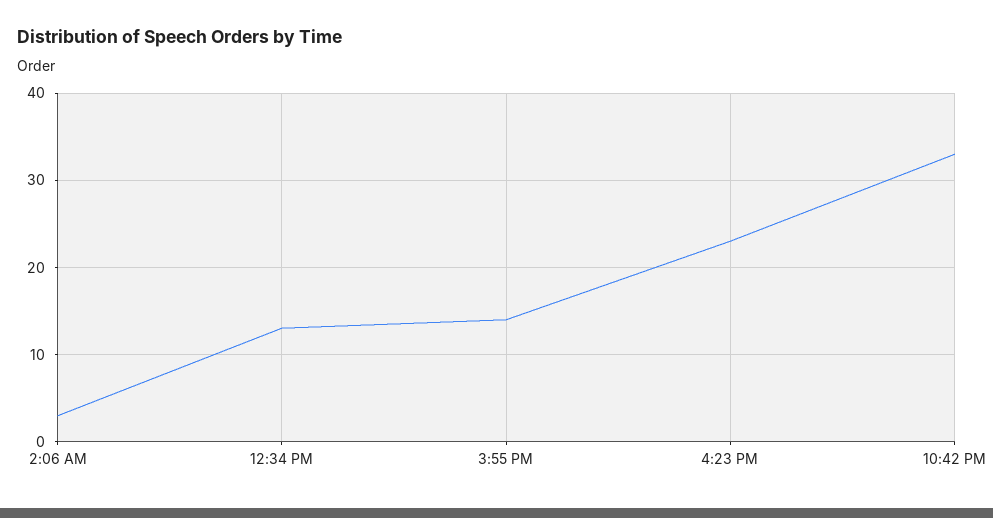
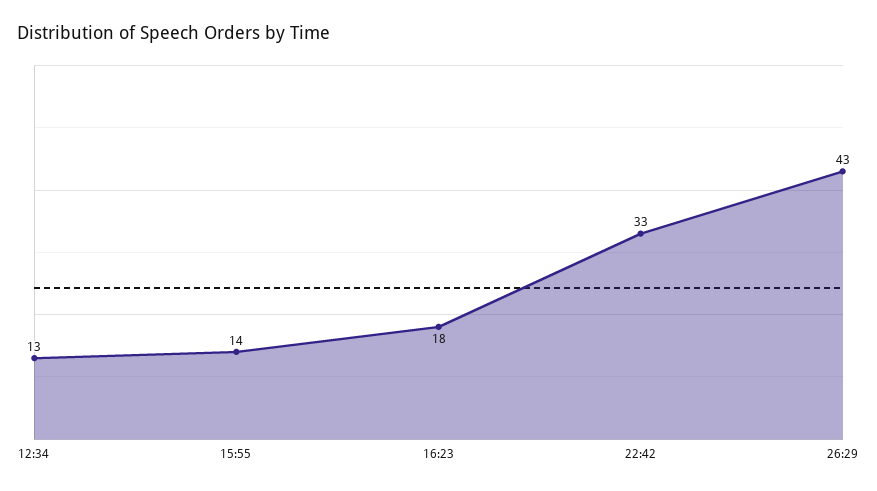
2:06 AM: 3 -> none
4:23 PM: 23 -> 18
26:29: none -> 43

